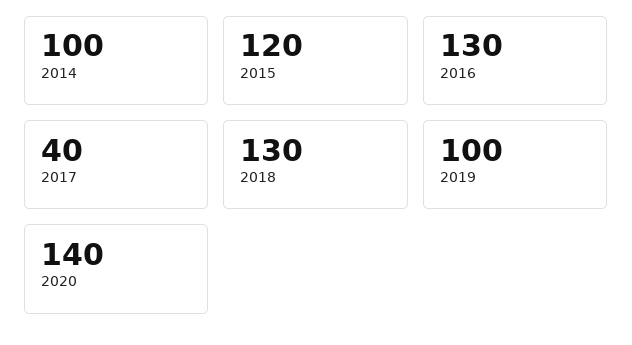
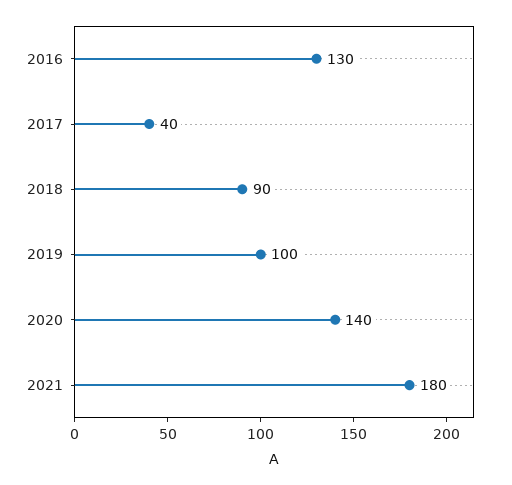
2014: 100 -> none
2015: 120 -> none
2018: 130 -> 90
2021: none -> 180

